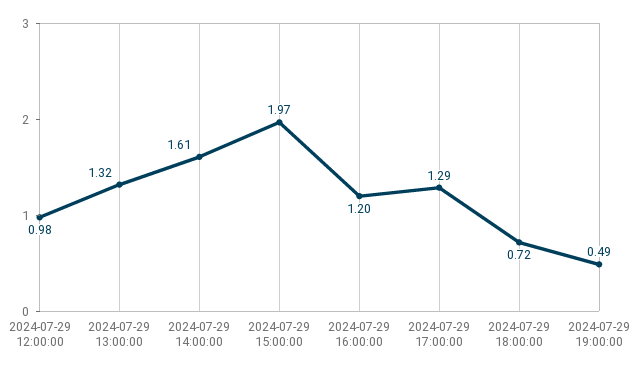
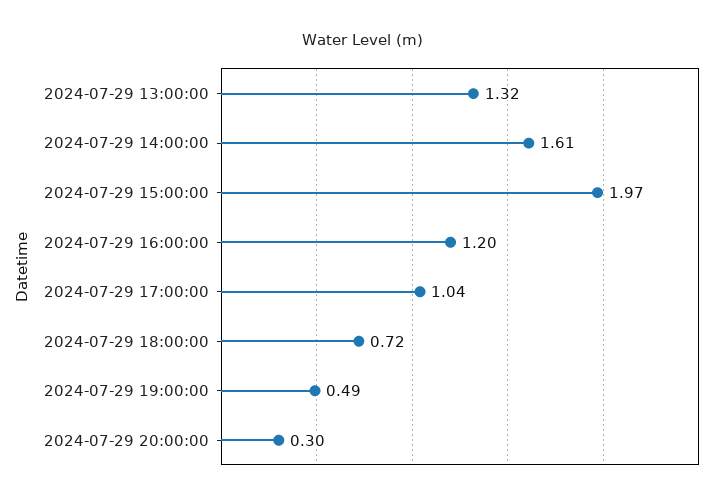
2024-07-29 12:00:00: 0.98 -> none
2024-07-29 17:00:00: 1.29 -> 1.04
2024-07-29 20:00:00: none -> 0.3

